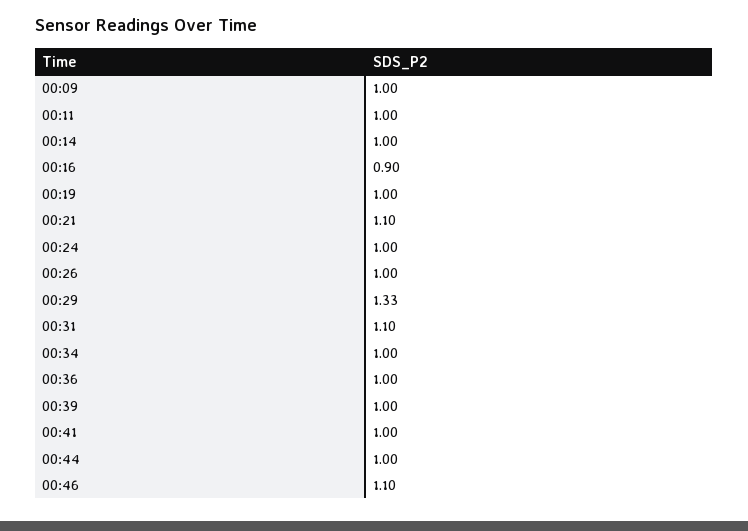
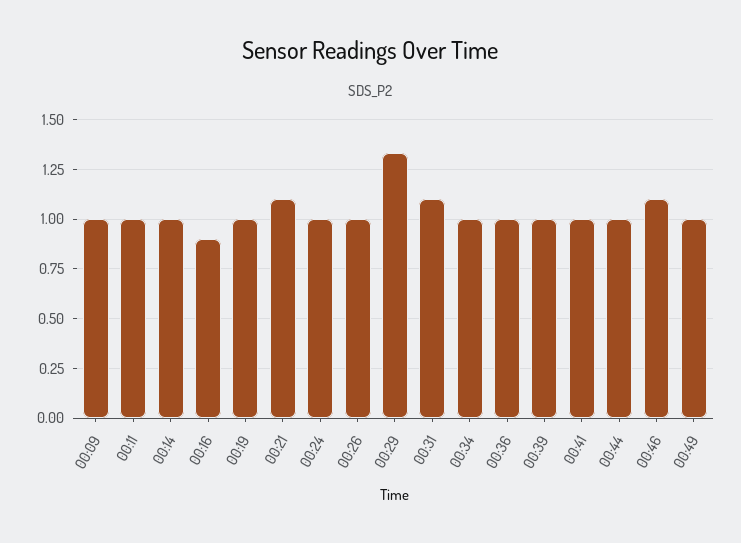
00:49: none -> 1

